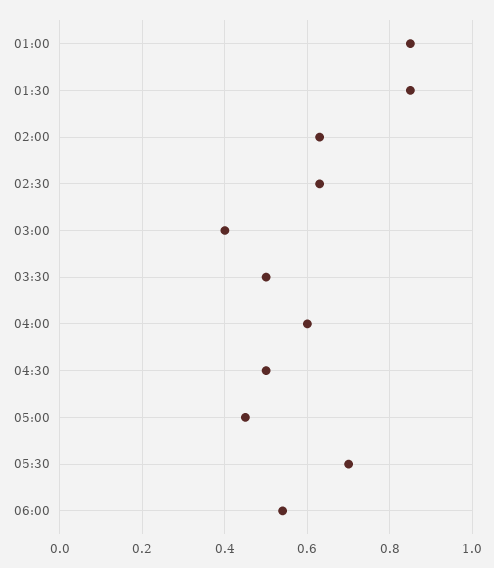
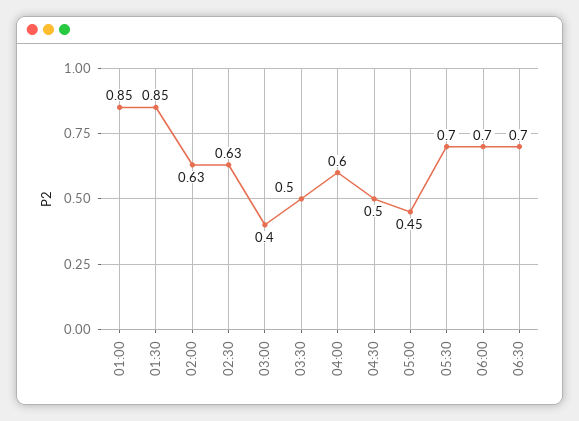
06:00: 0.55 -> 0.7
06:30: none -> 0.7

